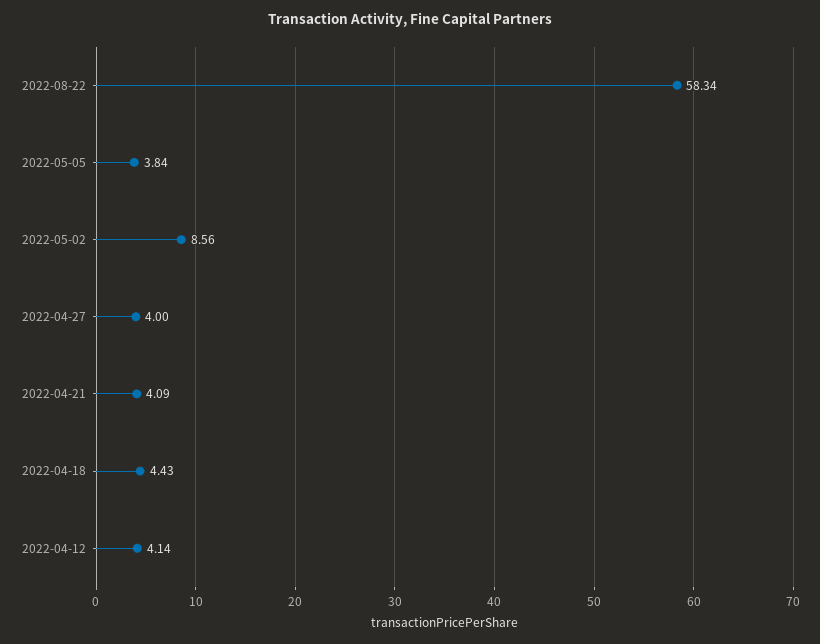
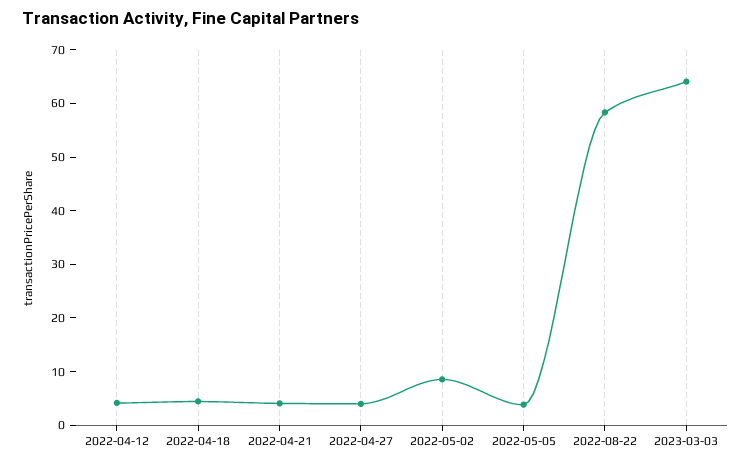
2023-03-03: none -> 64

